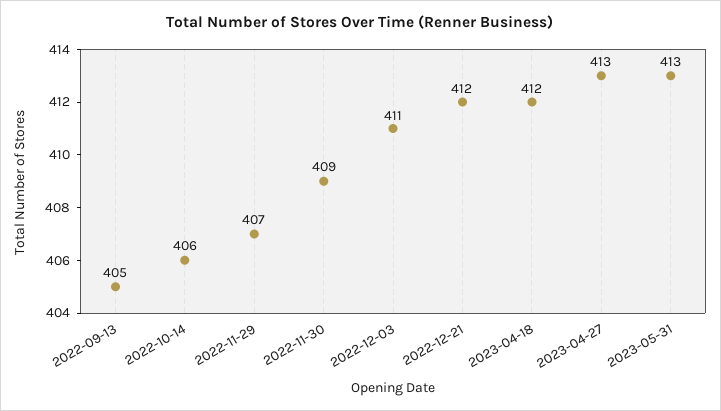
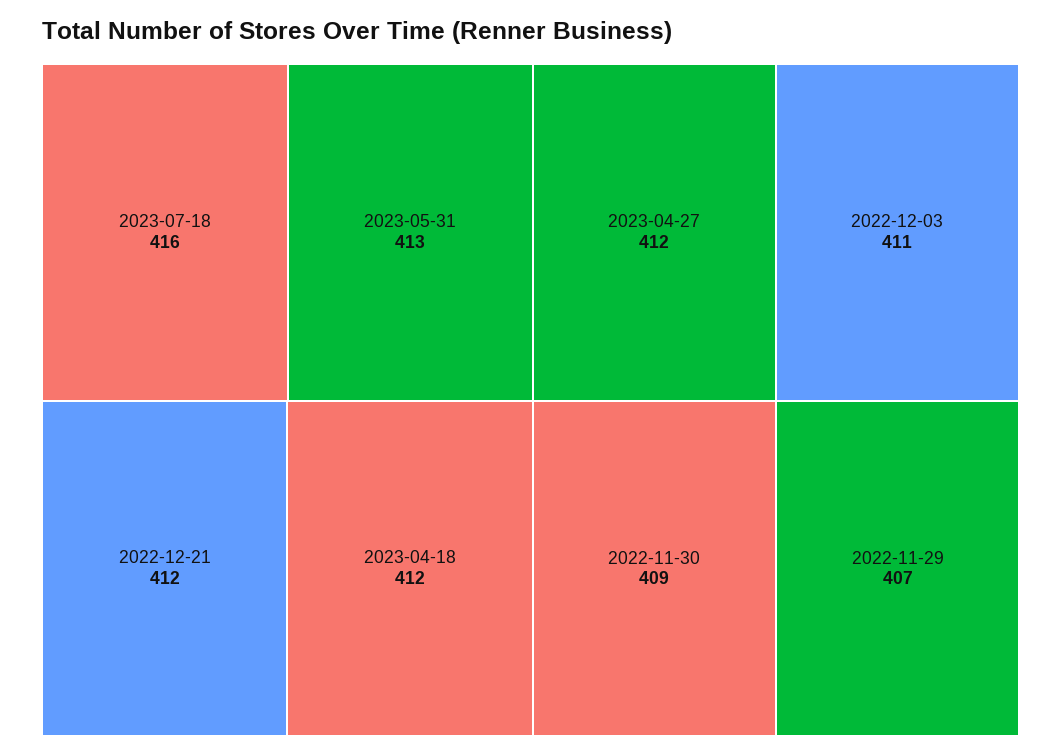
2022-09-13: 405 -> none
2022-10-14: 406 -> none
2023-04-27: 413 -> 412
2023-07-18: none -> 416

